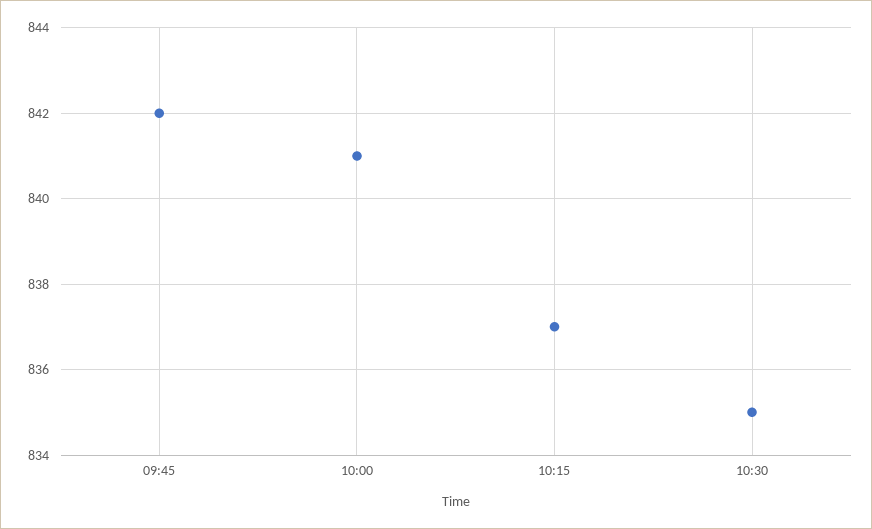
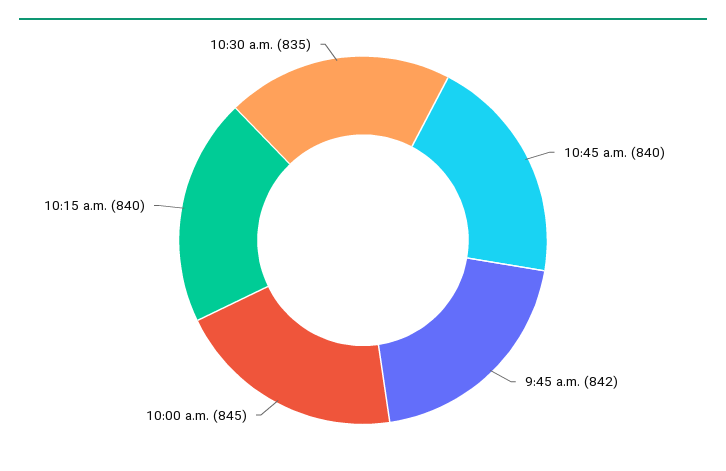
10:00: 841 -> 845
10:15: 837 -> 840
10:45 a.m.: none -> 840

